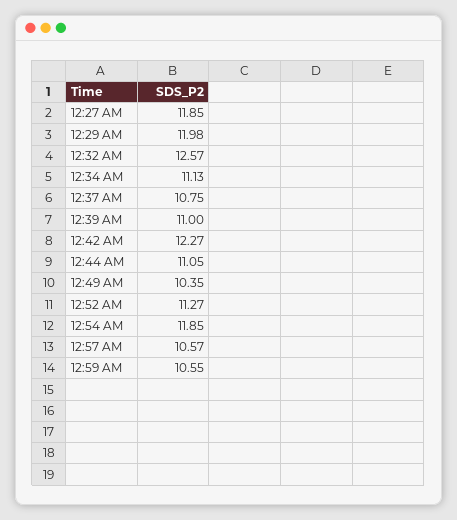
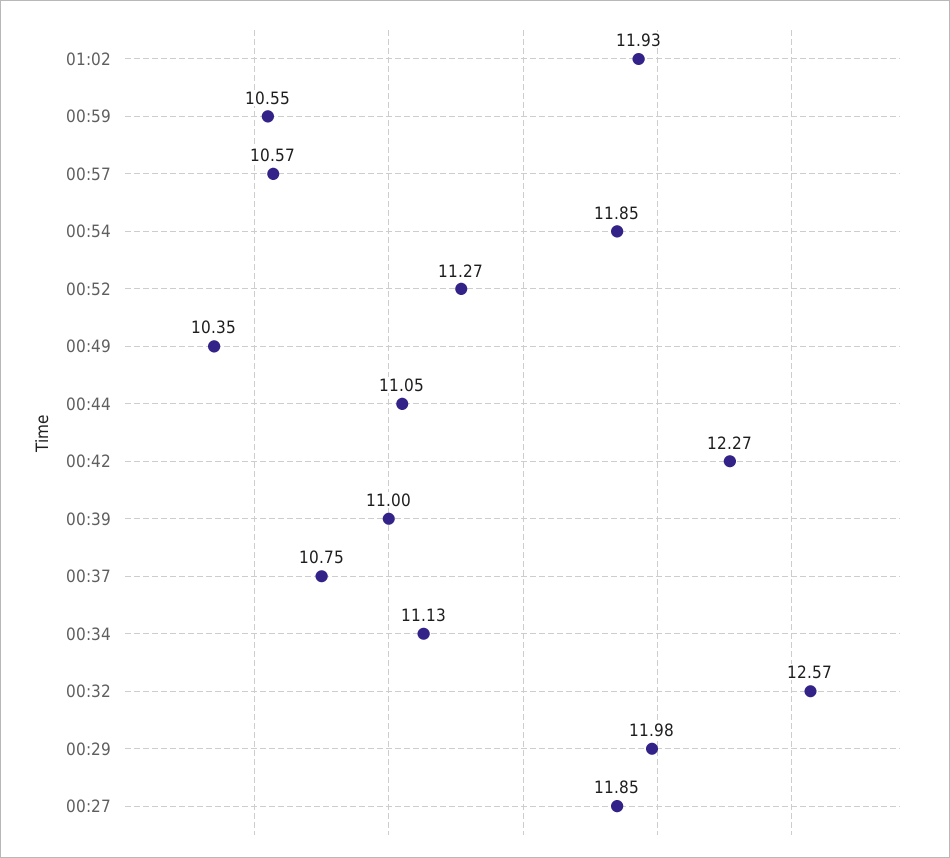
01:02: none -> 11.93

